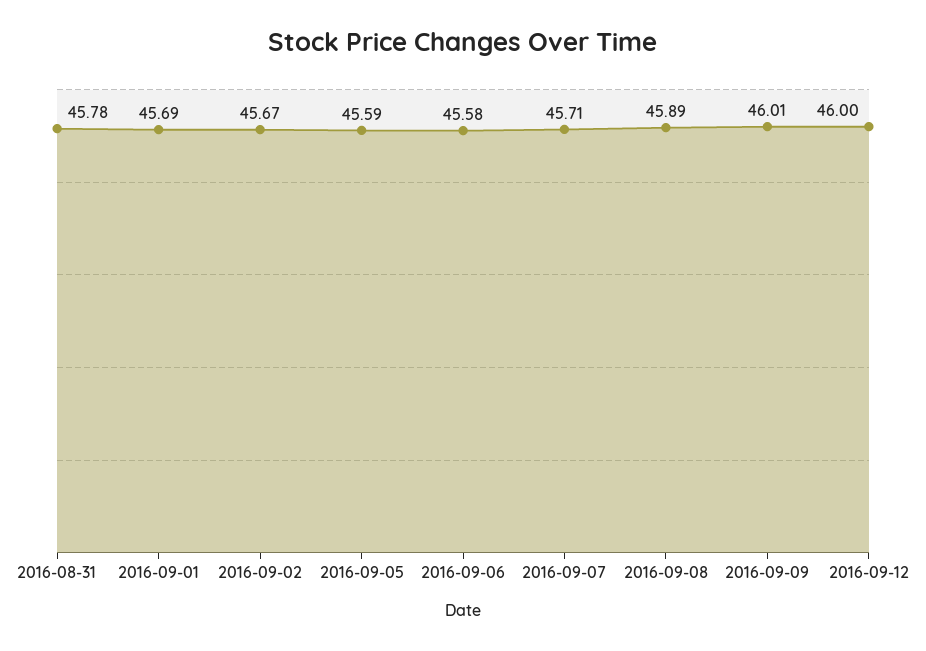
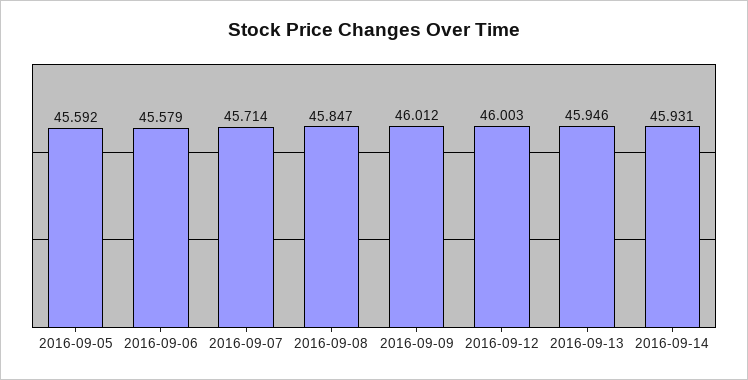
2016-08-31: 45.78 -> none
2016-09-01: 45.69 -> none
2016-09-02: 45.67 -> none
2016-09-08: 45.89 -> 45.847
2016-09-13: none -> 45.946
2016-09-14: none -> 45.931

